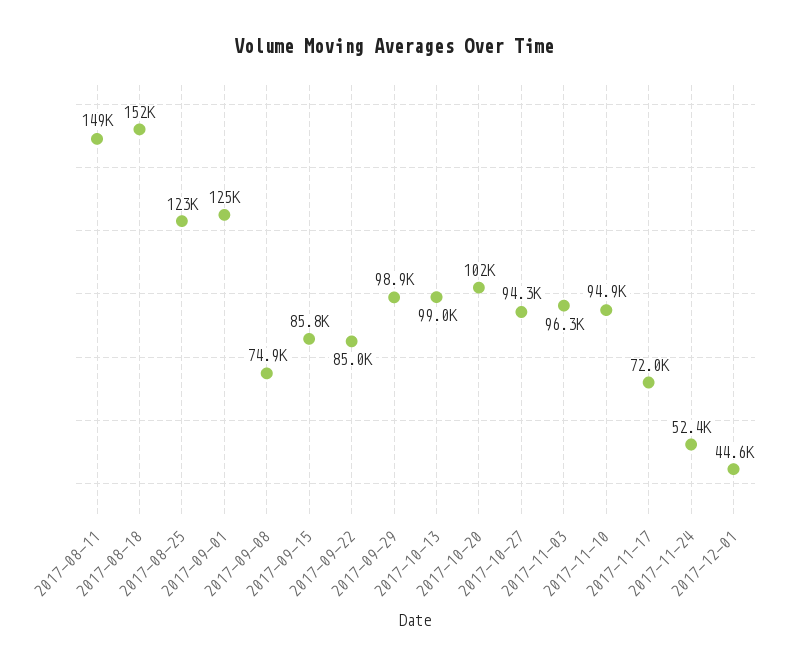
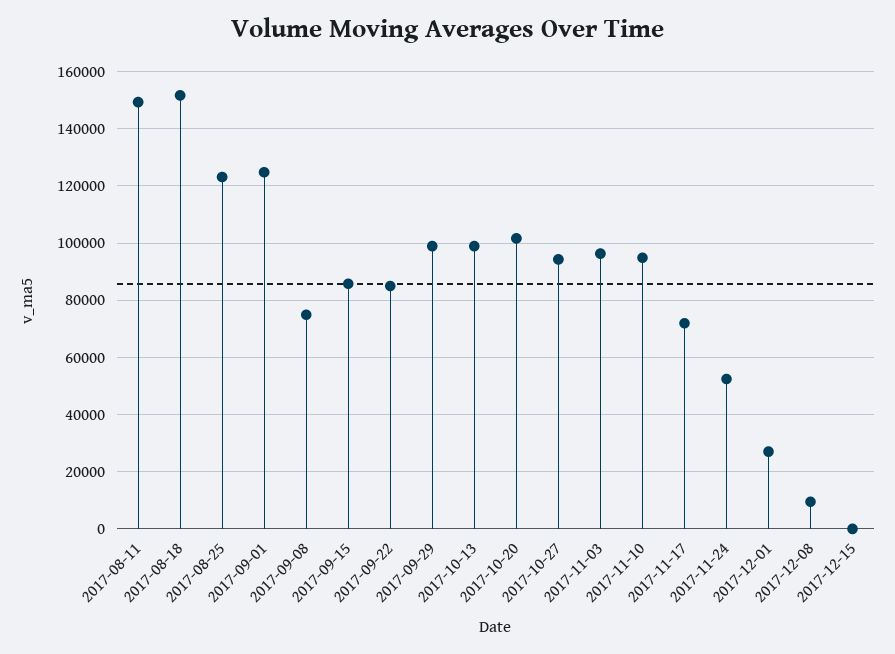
2017-12-01: 44600 -> 27500
2017-12-08: none -> 10000
2017-12-15: none -> 0

